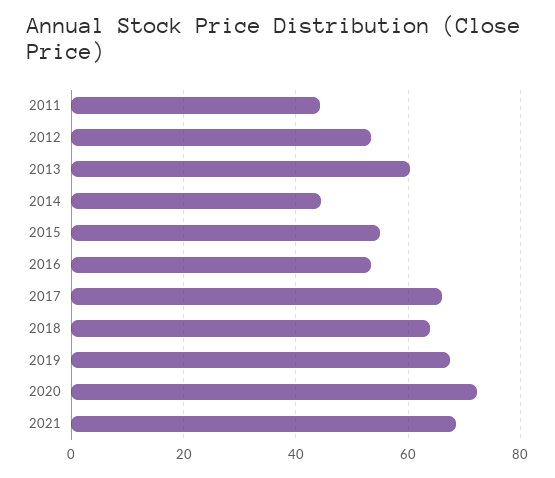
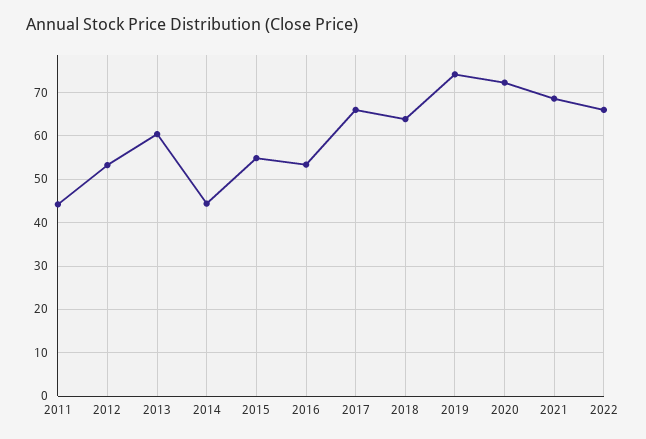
2019: 68 -> 74
2022: none -> 66

